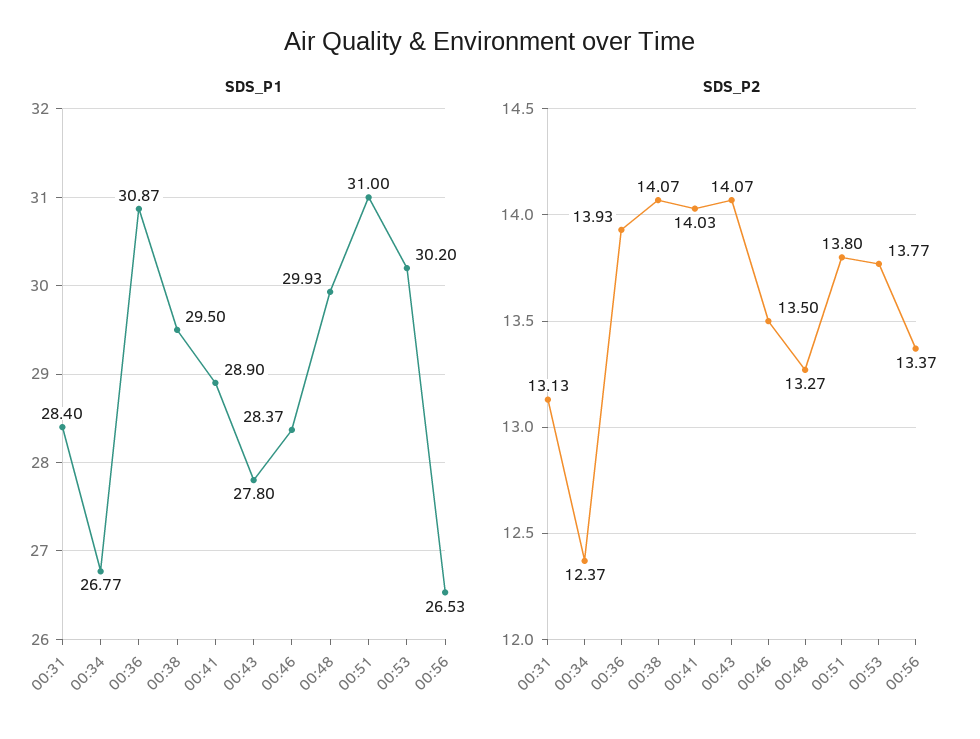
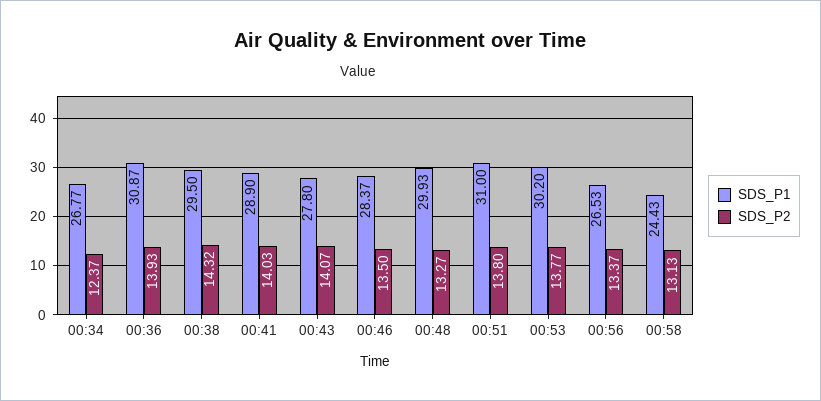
SDS_P1, 00:31: 28.4 -> none
SDS_P2, 00:31: 13.13 -> none
SDS_P2, 00:38: 14.07 -> 14.32
SDS_P1, 00:58: none -> 24.43
SDS_P2, 00:58: none -> 13.13

